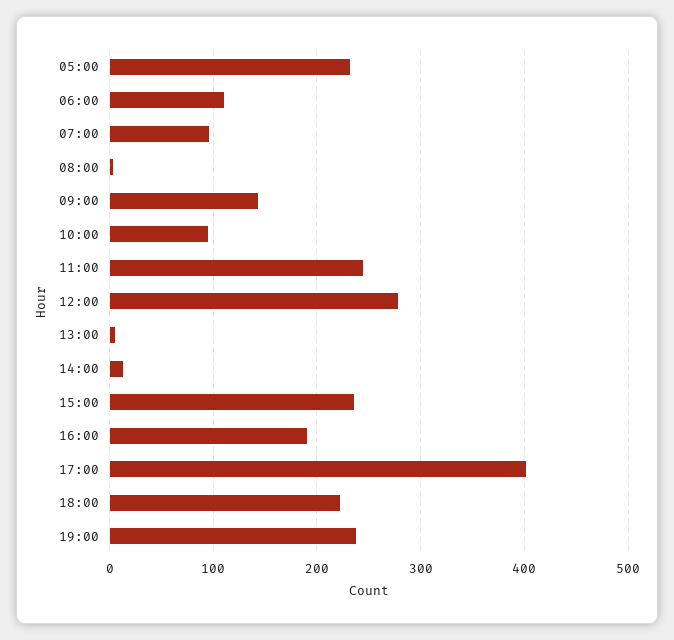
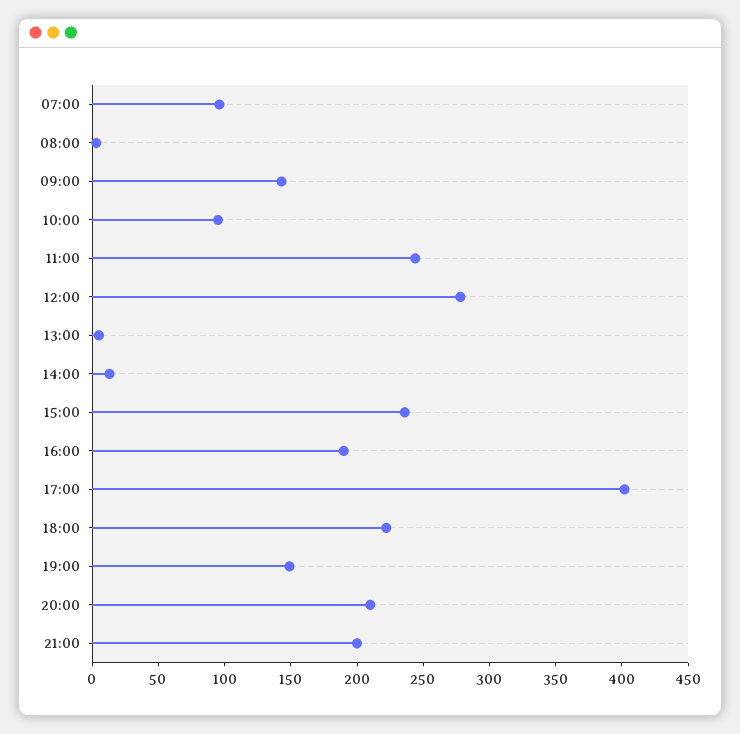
05:00: 230 -> none
06:00: 110 -> none
19:00: 240 -> 150
20:00: none -> 210
21:00: none -> 200

